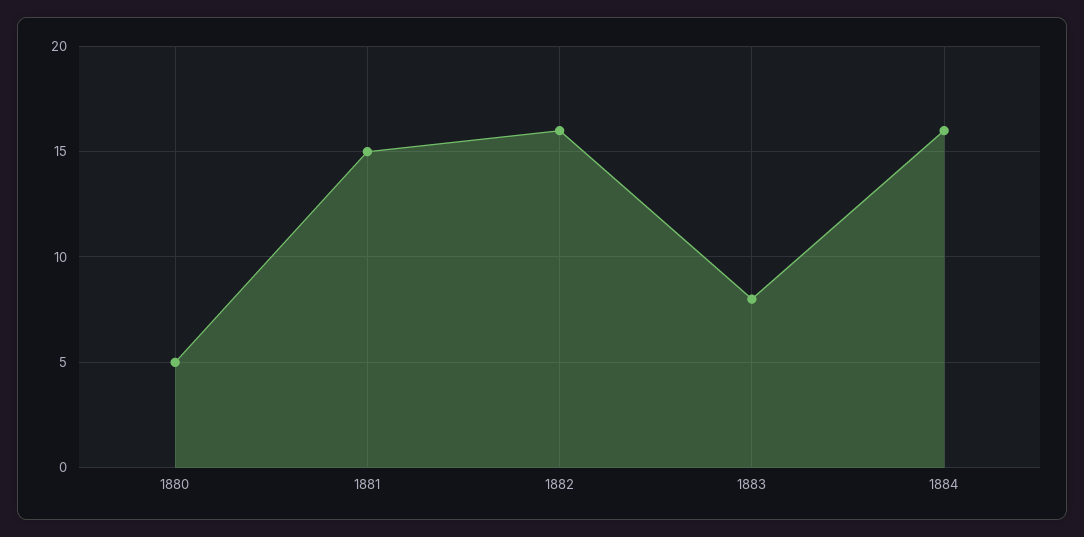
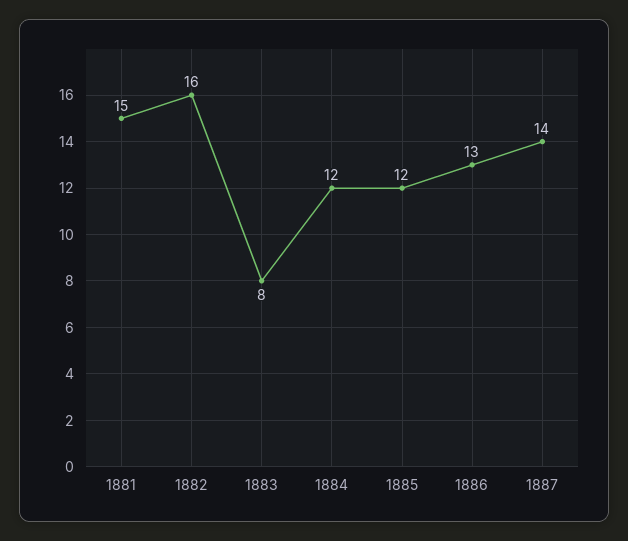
1880: 5 -> none
1884: 16 -> 12
1885: none -> 12
1886: none -> 13
1887: none -> 14

